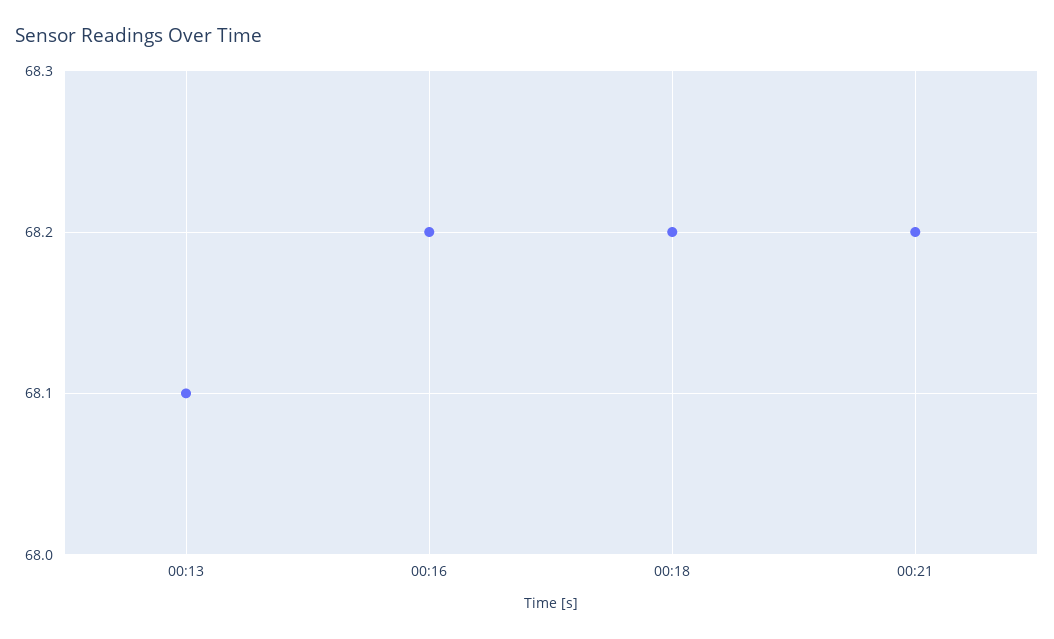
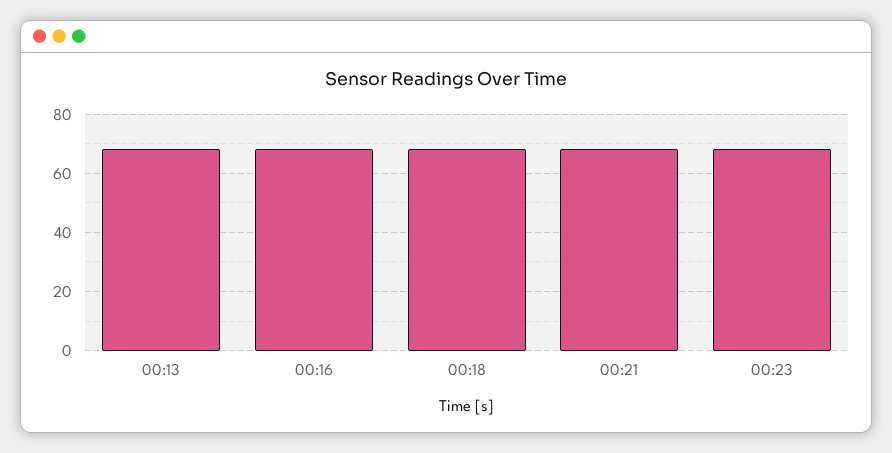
00:23: none -> 67.5

